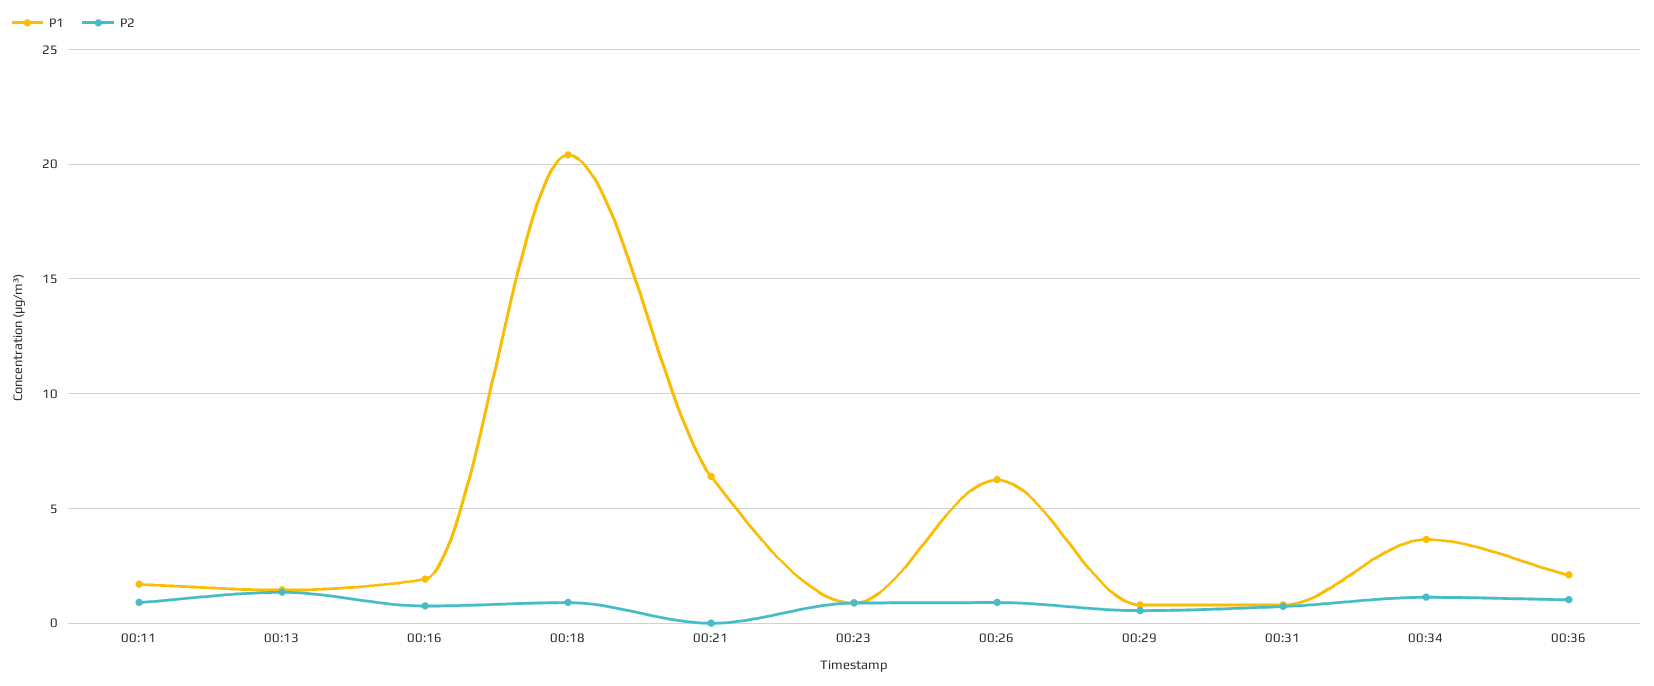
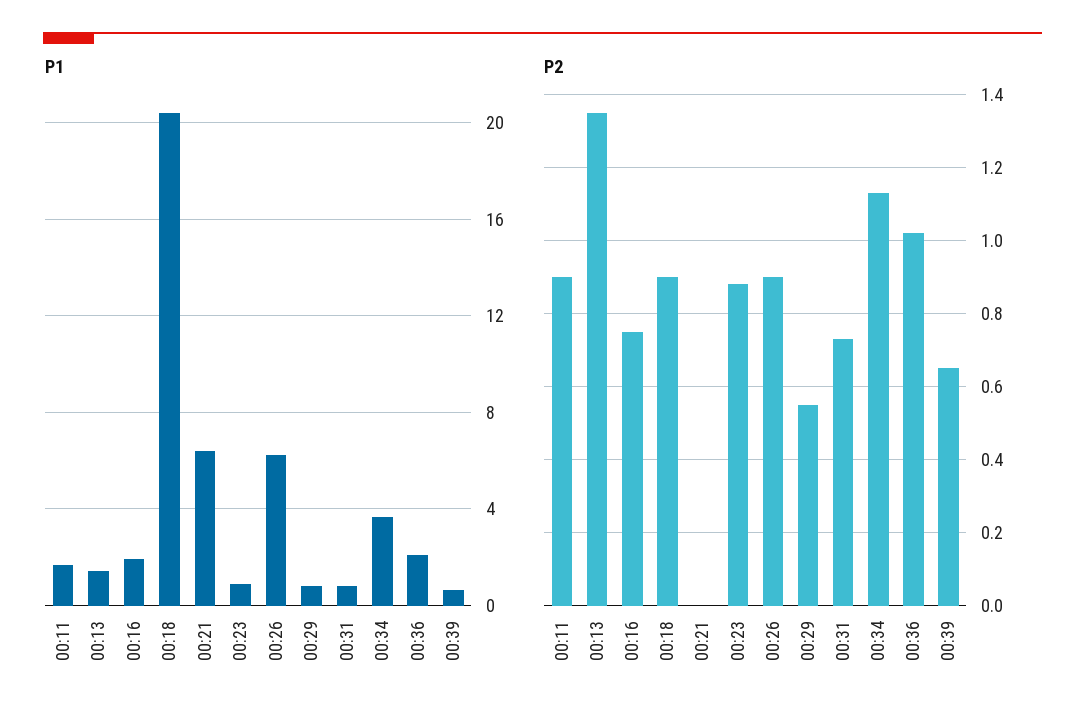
P1, 00:39: none -> 0.5
P2, 00:39: none -> 0.65

